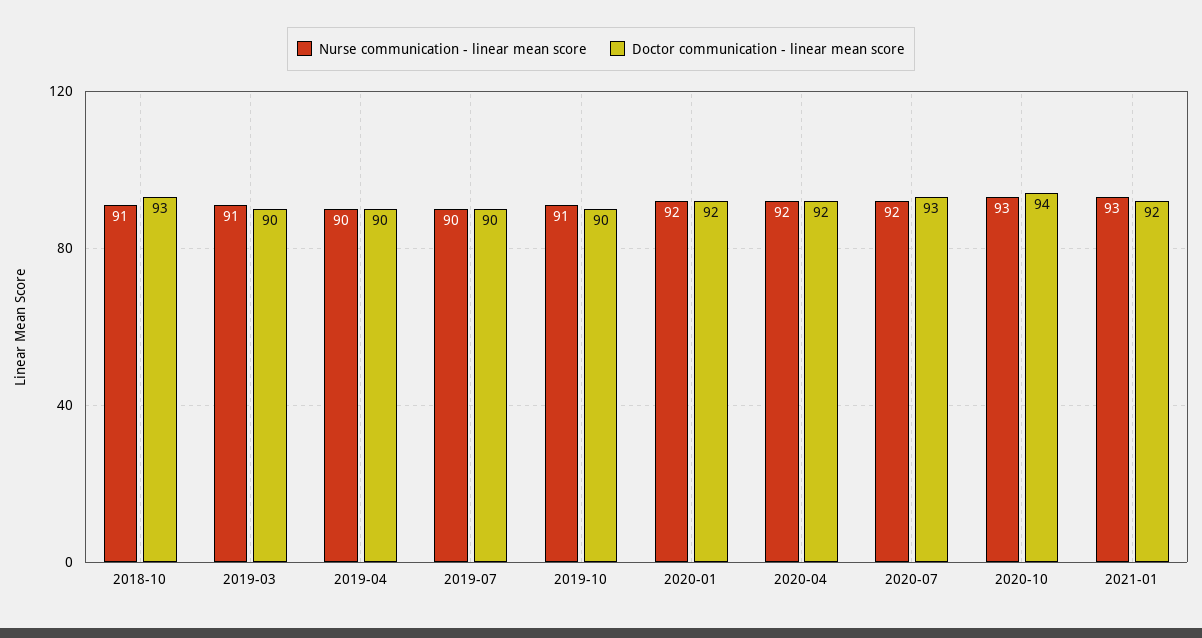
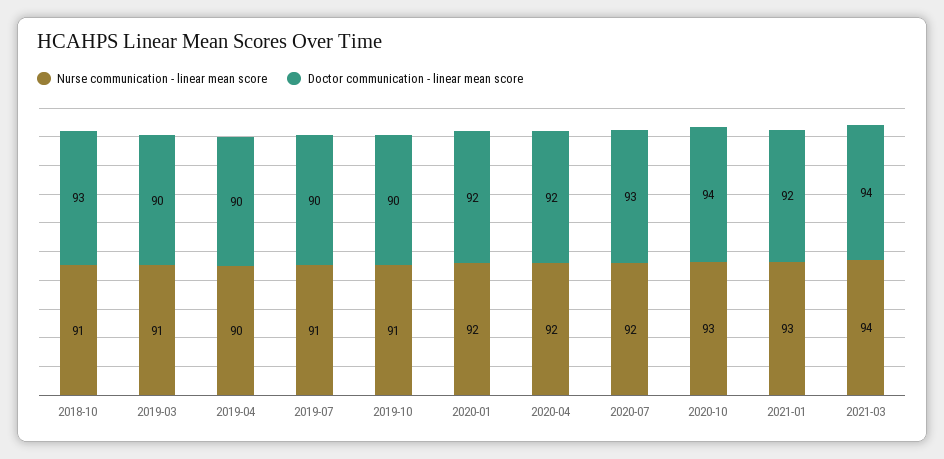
Nurse communication - linear mean score, 2019-07: 90 -> 91
Nurse communication - linear mean score, 2021-03: none -> 94
Doctor communication - linear mean score, 2021-03: none -> 94

